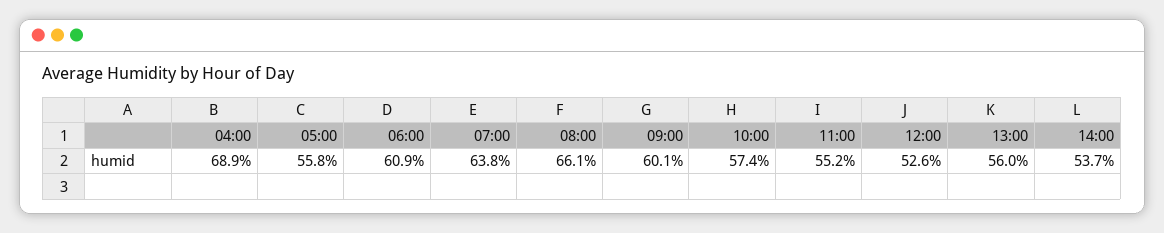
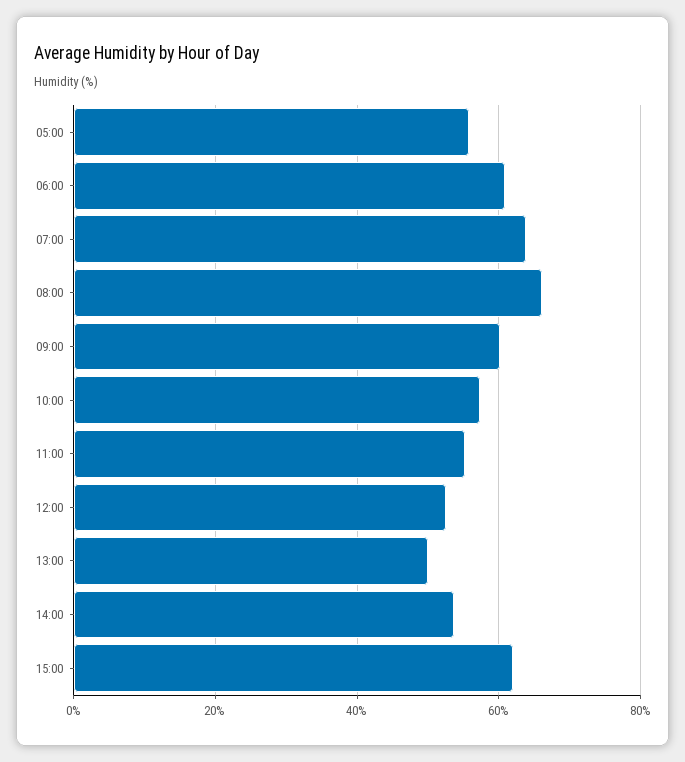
04:00: 68.9 -> none
13:00: 56 -> 50
15:00: none -> 62

